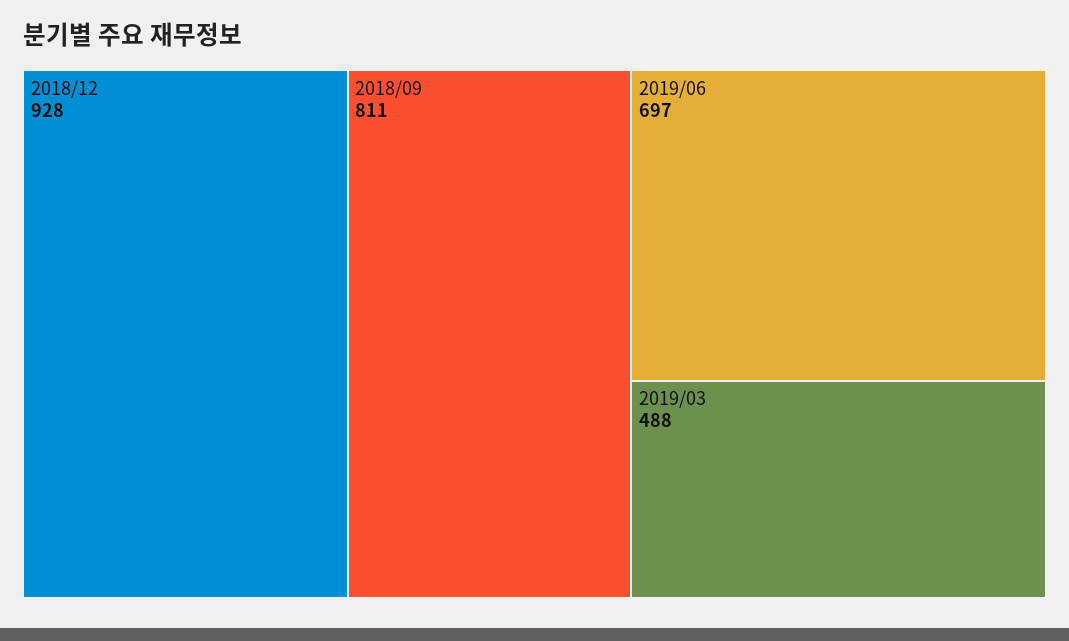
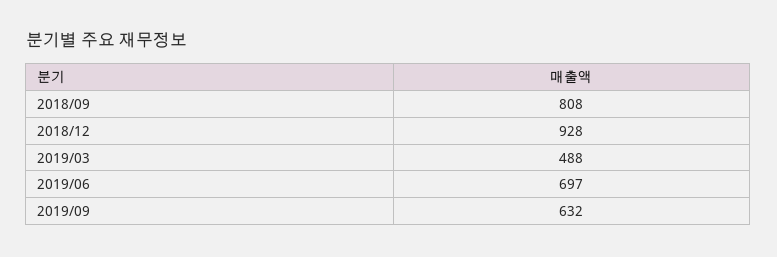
2018/09: 811 -> 808
2019/09: none -> 632

